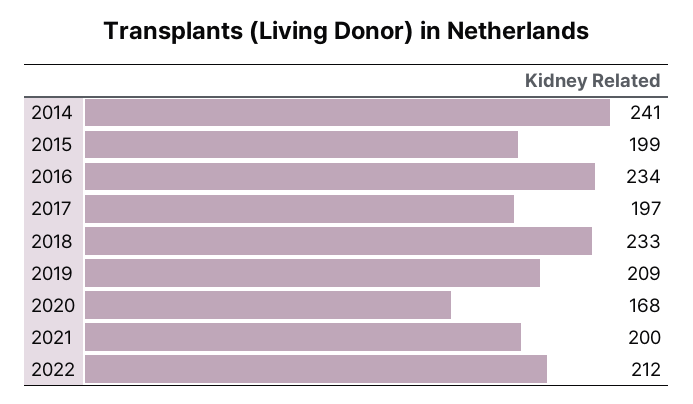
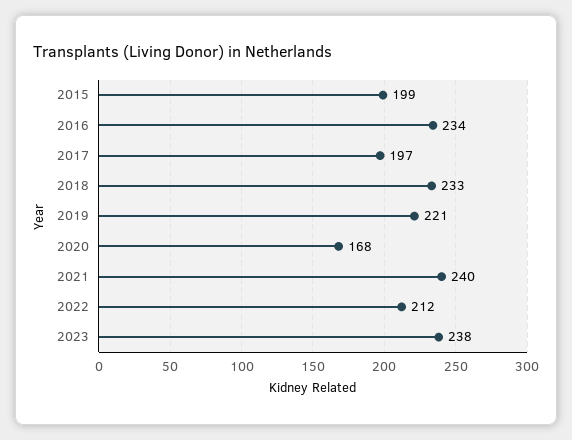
2014: 241 -> none
2019: 209 -> 221
2021: 200 -> 240
2023: none -> 238

